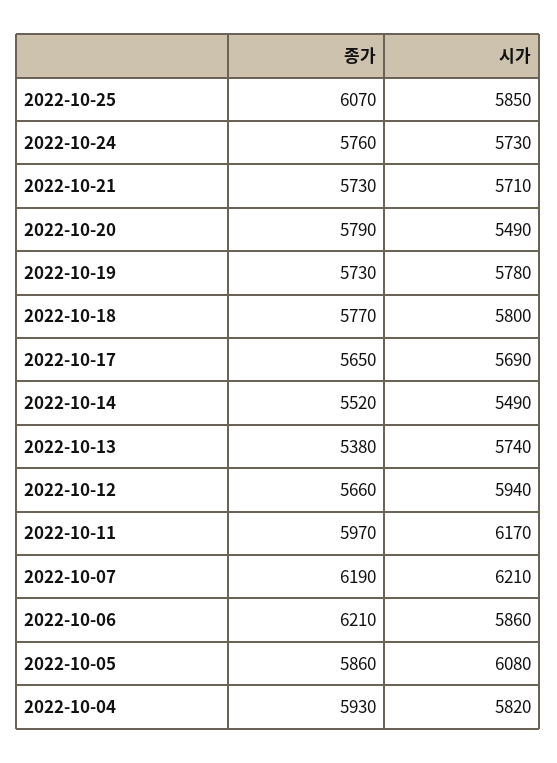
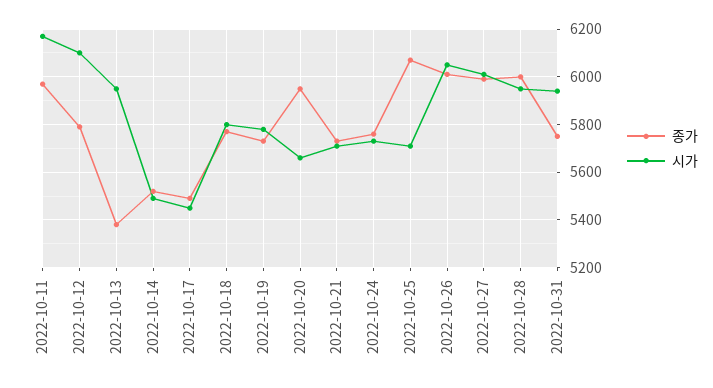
시가, 2022-10-25: 5850 -> 5700
종가, 2022-10-20: 5790 -> 5950
시가, 2022-10-20: 5490 -> 5650
종가, 2022-10-17: 5650 -> 5500
시가, 2022-10-17: 5690 -> 5450
시가, 2022-10-13: 5740 -> 5950
종가, 2022-10-12: 5660 -> 5800
시가, 2022-10-12: 5940 -> 6100
종가, 2022-10-07: 6190 -> none
시가, 2022-10-07: 6210 -> none
종가, 2022-10-06: 6210 -> none
시가, 2022-10-06: 5860 -> none
종가, 2022-10-05: 5860 -> none
시가, 2022-10-05: 6080 -> none
종가, 2022-10-04: 5930 -> none
시가, 2022-10-04: 5820 -> none
종가, 2022-10-26: none -> 6000
시가, 2022-10-26: none -> 6050
종가, 2022-10-27: none -> 6000
시가, 2022-10-27: none -> 6000
종가, 2022-10-28: none -> 6000
시가, 2022-10-28: none -> 5950
종가, 2022-10-31: none -> 5750
시가, 2022-10-31: none -> 5950

